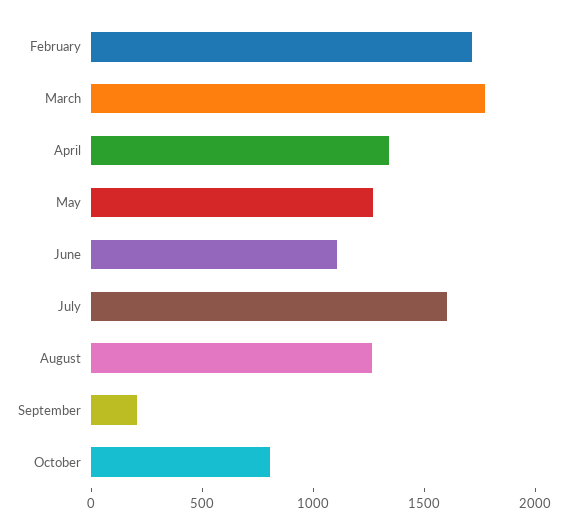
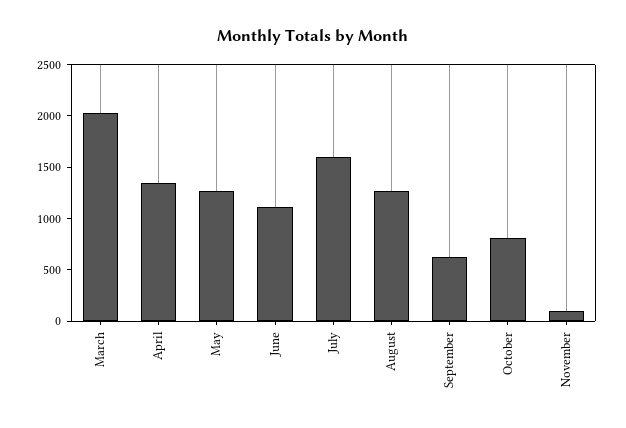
February: 1700 -> none
March: 1800 -> 2000
September: 200 -> 600
November: none -> 100

